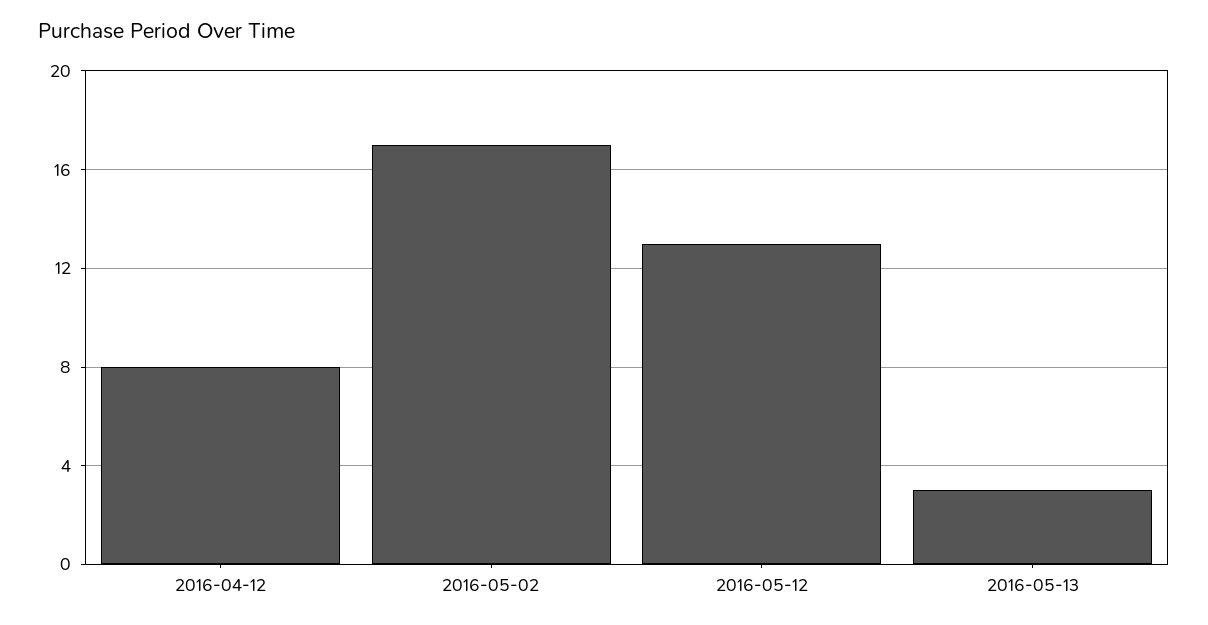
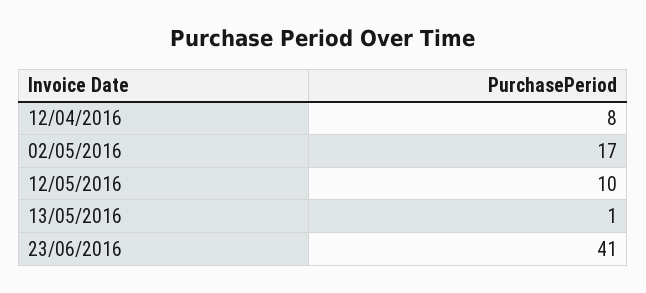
2016-05-12: 13 -> 10
2016-05-13: 3 -> 1
23/06/2016: none -> 41

